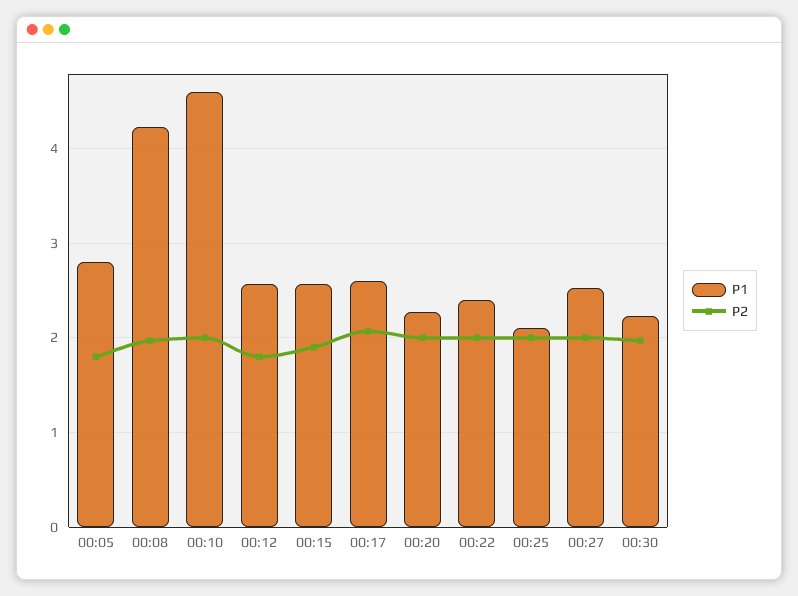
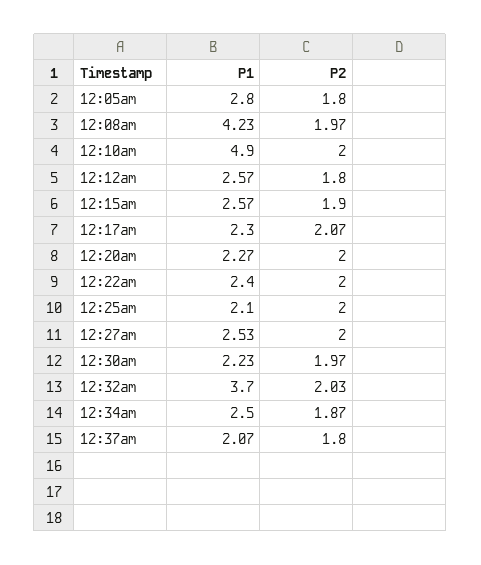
P1, 00:10: 4.6 -> 4.9
P1, 00:17: 2.6 -> 2.3
P1, 12:32am: none -> 3.7
P2, 12:32am: none -> 2.03
P1, 12:34am: none -> 2.5
P2, 12:34am: none -> 1.87
P1, 12:37am: none -> 2.07
P2, 12:37am: none -> 1.8

